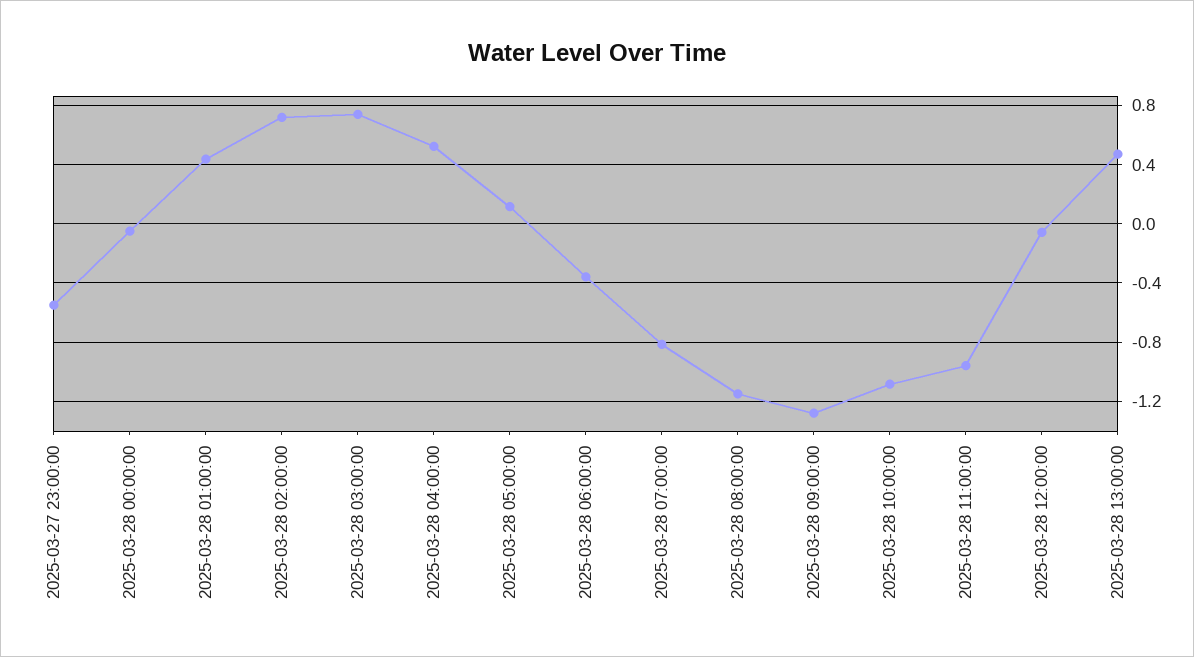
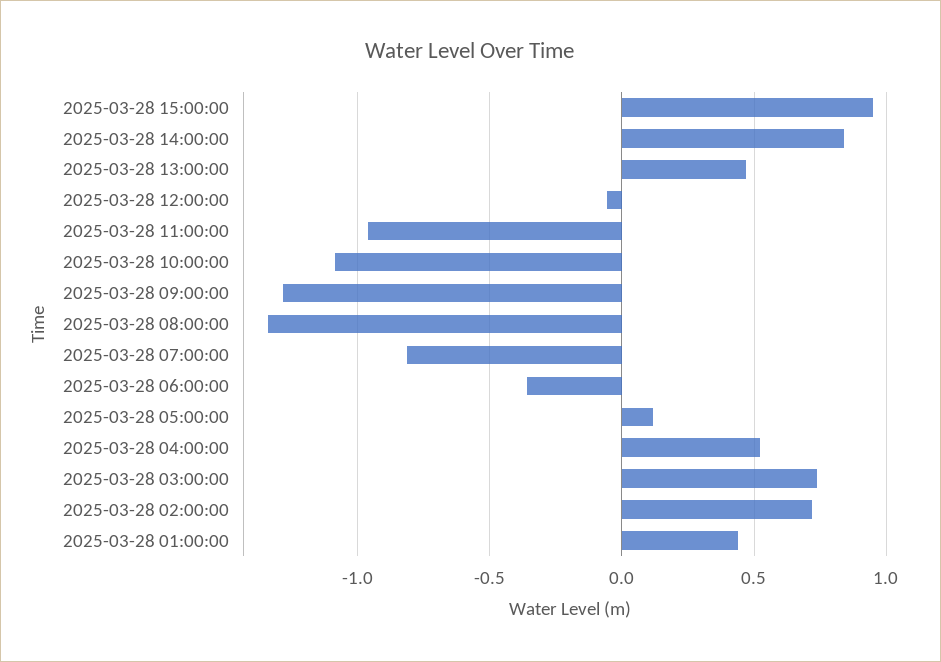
2025-03-27 23:00:00: -0.55 -> none
2025-03-28 00:00:00: -0.05 -> none
2025-03-28 08:00:00: -1.15 -> -1.35
2025-03-28 15:00:00: none -> 0.95
2025-03-28 14:00:00: none -> 0.85

